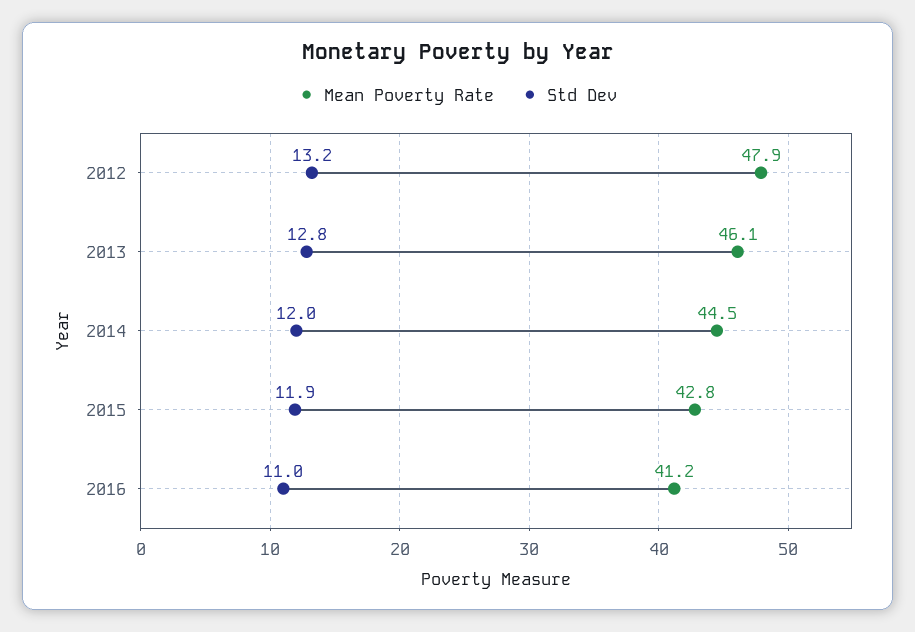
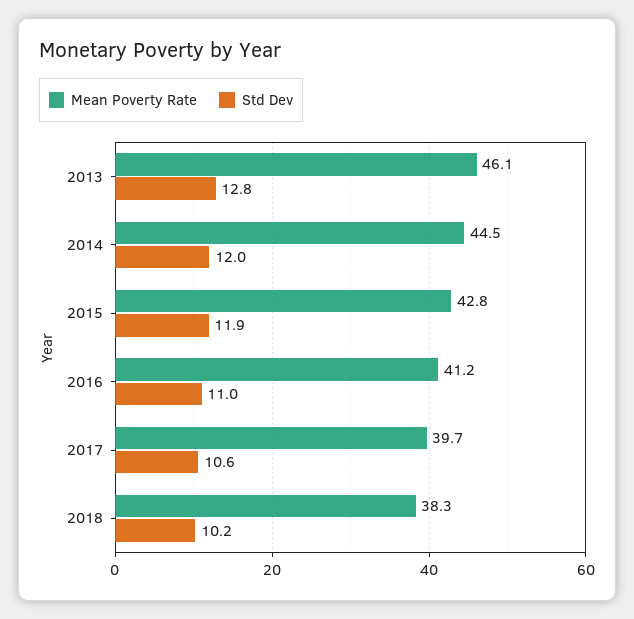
Mean Poverty Rate, 2012: 47.9 -> none
Std Dev, 2012: 13.2 -> none
Mean Poverty Rate, 2017: none -> 39.7
Std Dev, 2017: none -> 10.6
Mean Poverty Rate, 2018: none -> 38.3
Std Dev, 2018: none -> 10.2

